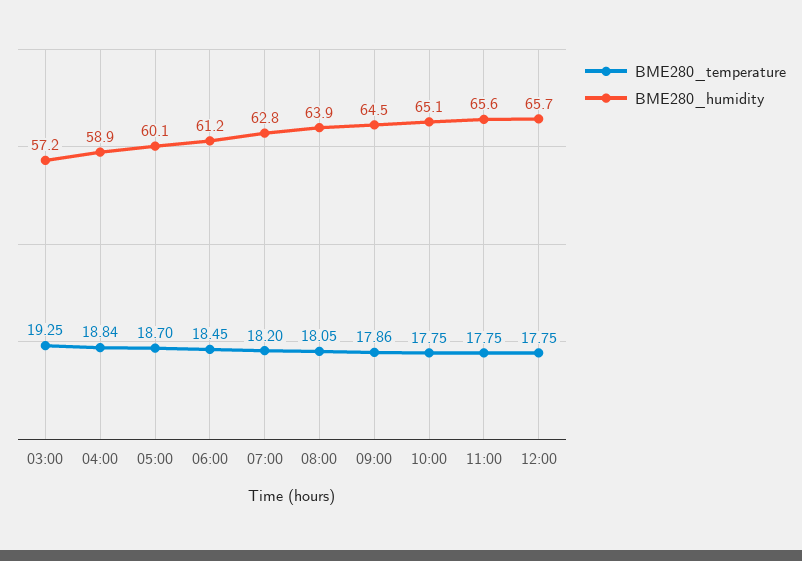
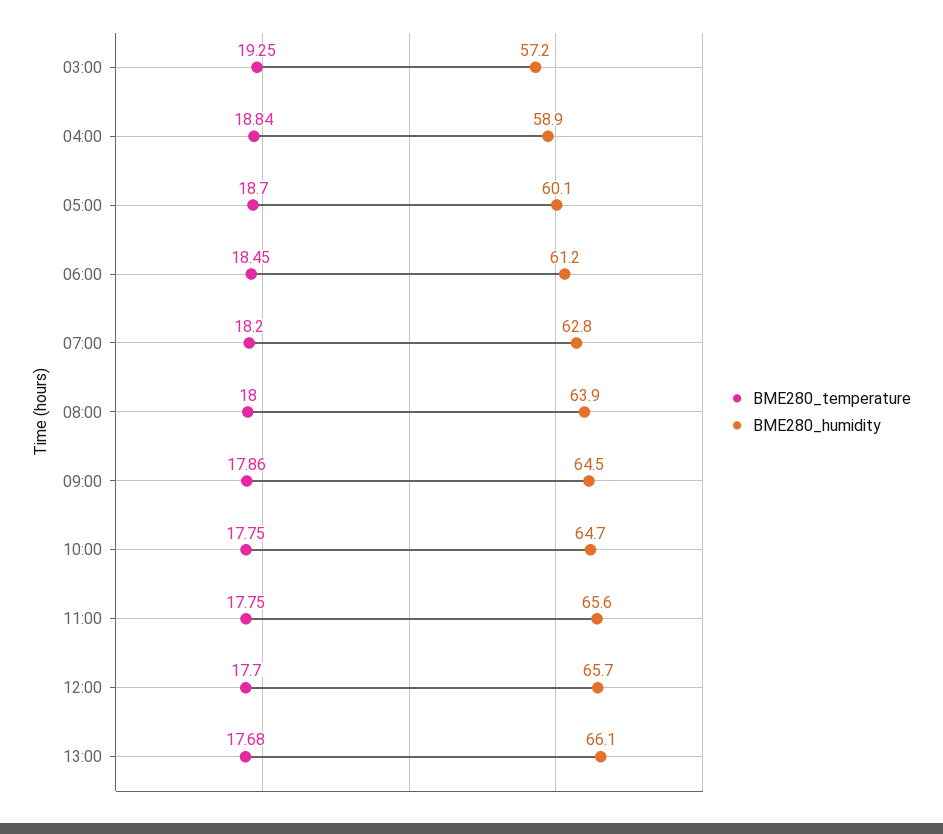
BME280_temperature, 08:00: 18.05 -> 18
BME280_humidity, 10:00: 65.1 -> 64.7
BME280_temperature, 12:00: 17.75 -> 17.7
BME280_temperature, 13:00: none -> 17.68
BME280_humidity, 13:00: none -> 66.1

